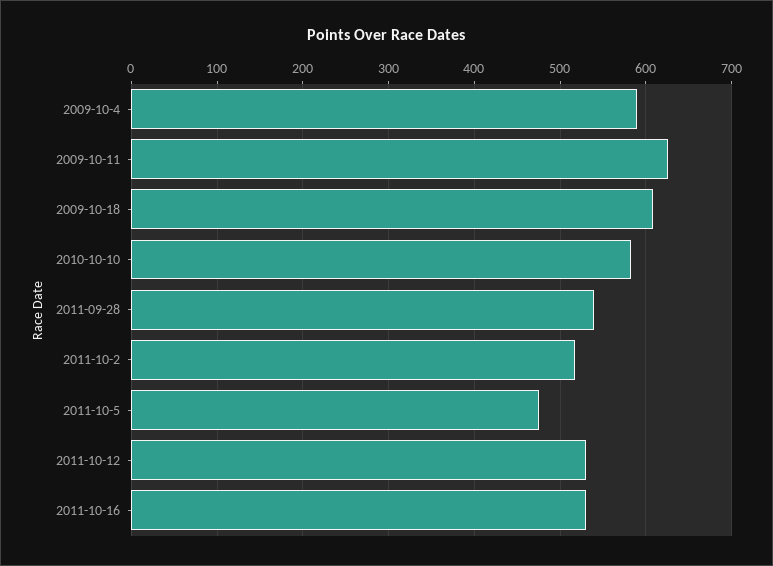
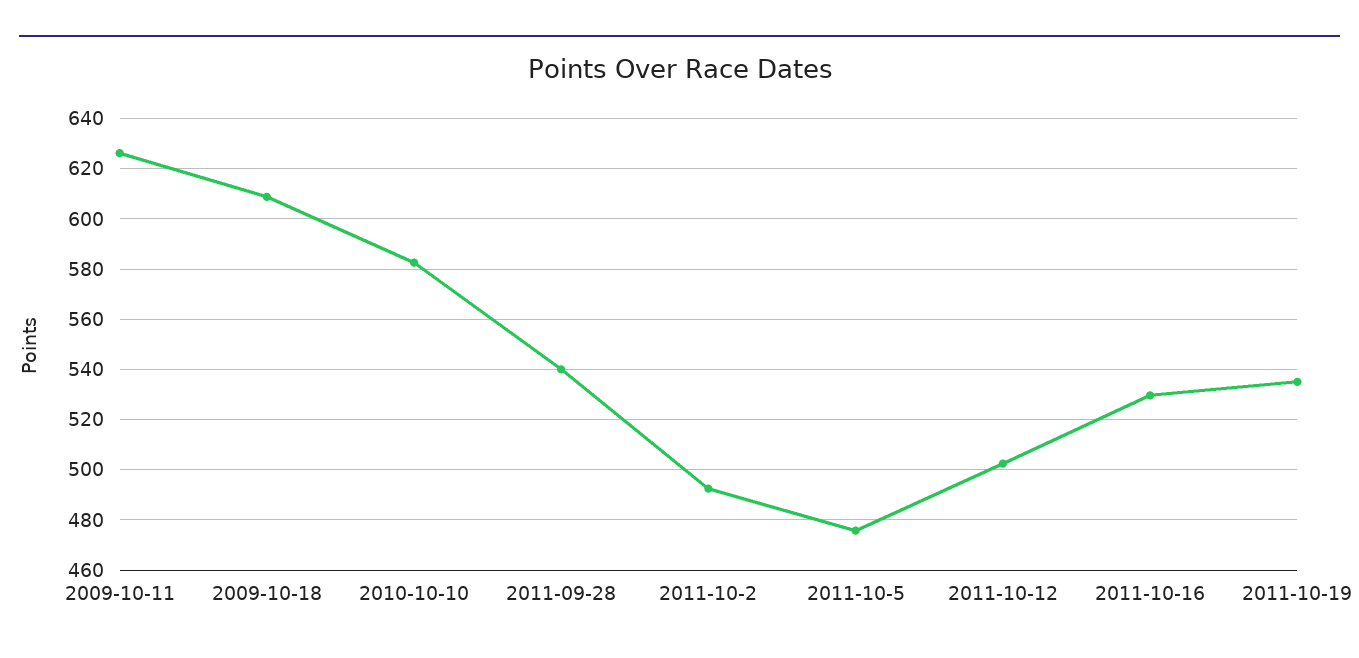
2009-10-4: 590 -> none
2011-10-2: 520 -> 492.5
2011-10-12: 530 -> 502.5
2011-10-19: none -> 535

